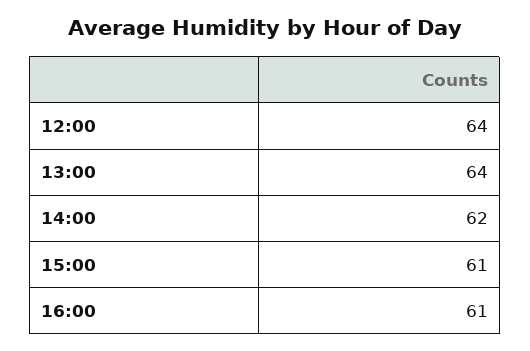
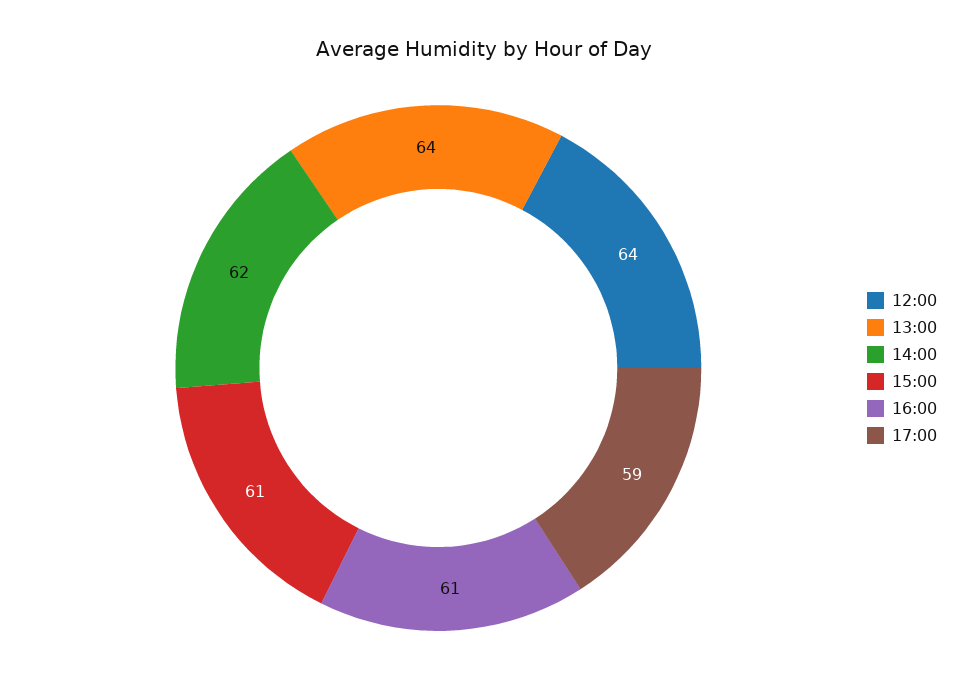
17:00: none -> 59

